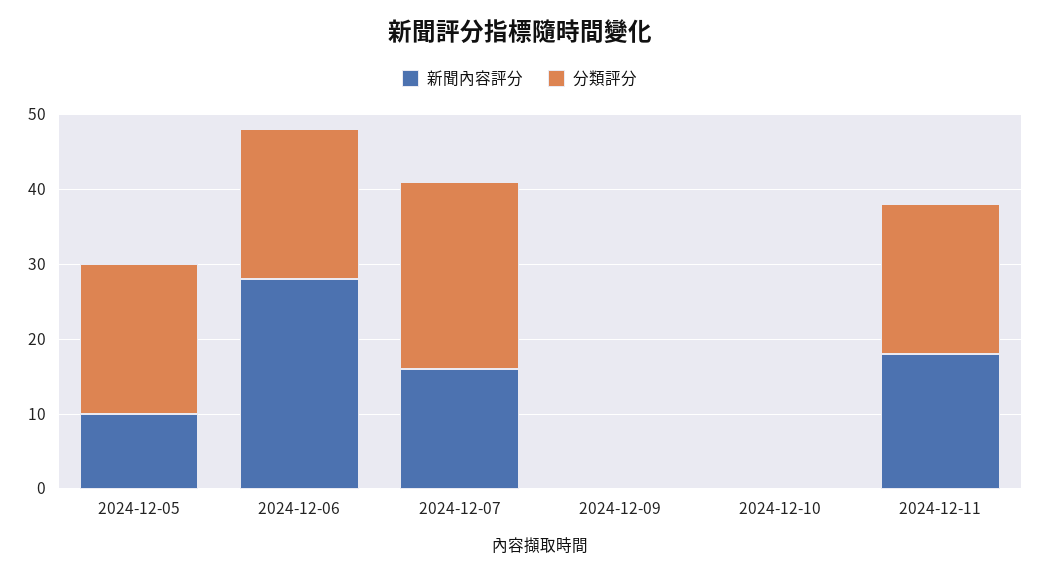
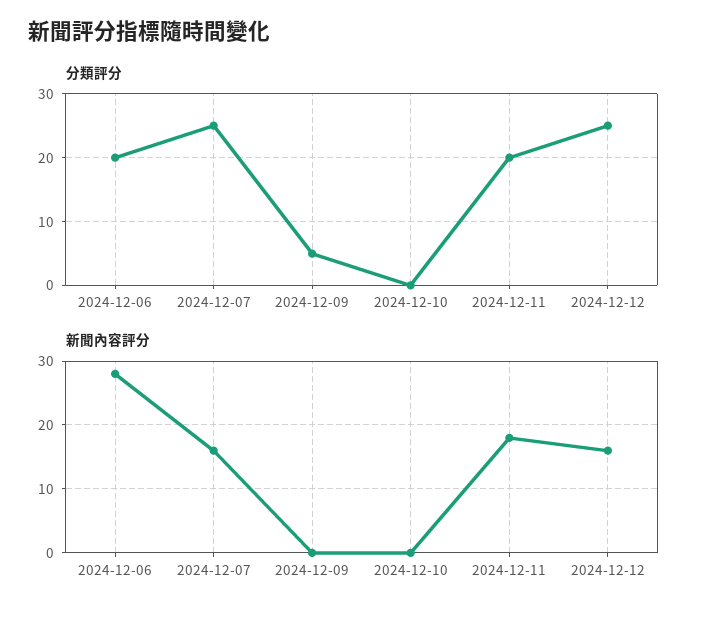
新聞內容評分, 2024-12-05: 10 -> none
分類評分, 2024-12-05: 20 -> none
分類評分, 2024-12-09: 0 -> 5
分類評分, 2024-12-12: none -> 25
新聞內容評分, 2024-12-12: none -> 16

